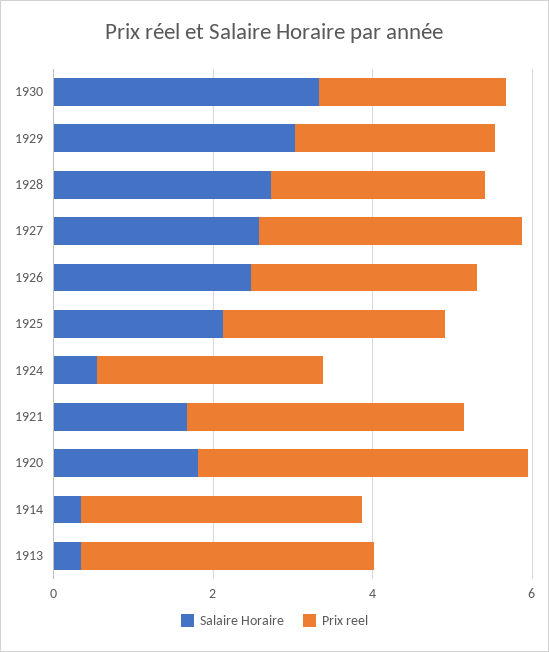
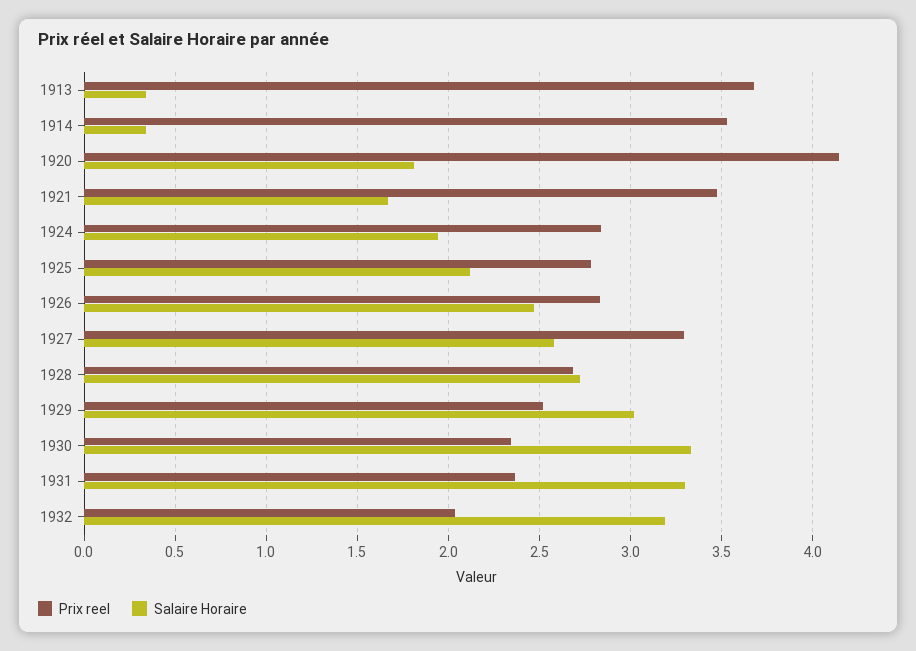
Salaire Horaire, 1924: 0.5 -> 1.95
Prix reel, 1931: none -> 2.35
Salaire Horaire, 1931: none -> 3.3
Prix reel, 1932: none -> 2.05
Salaire Horaire, 1932: none -> 3.2

